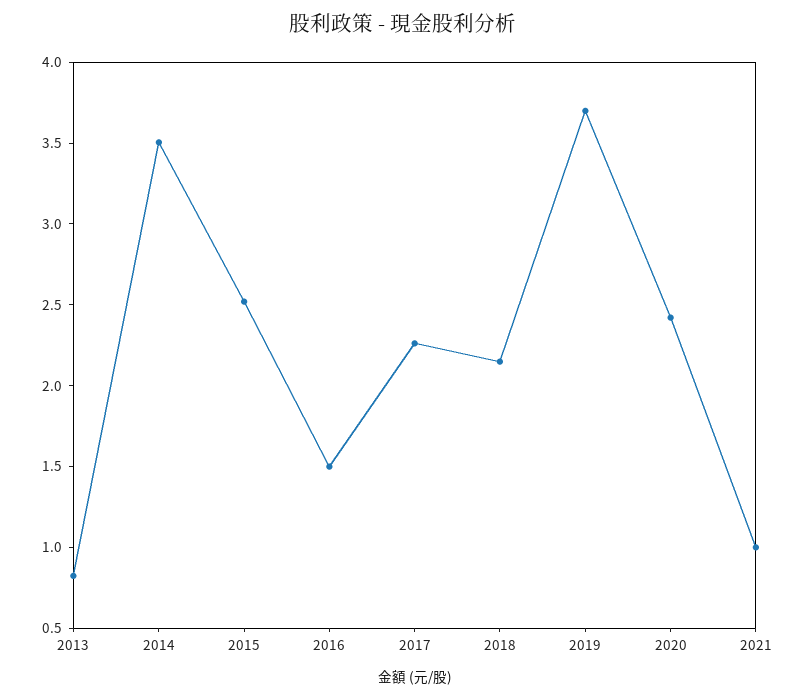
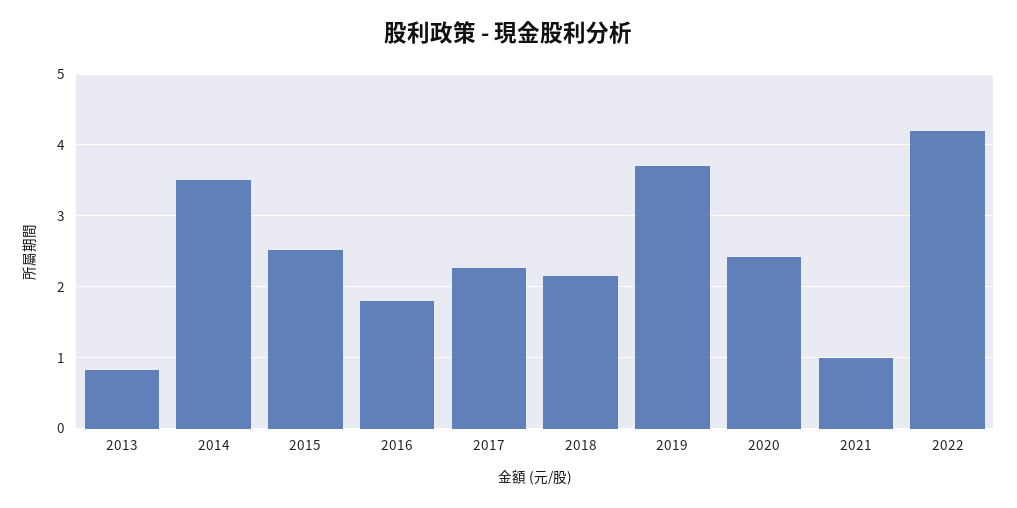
2016: 1.5 -> 1.8
2022: none -> 4.2

